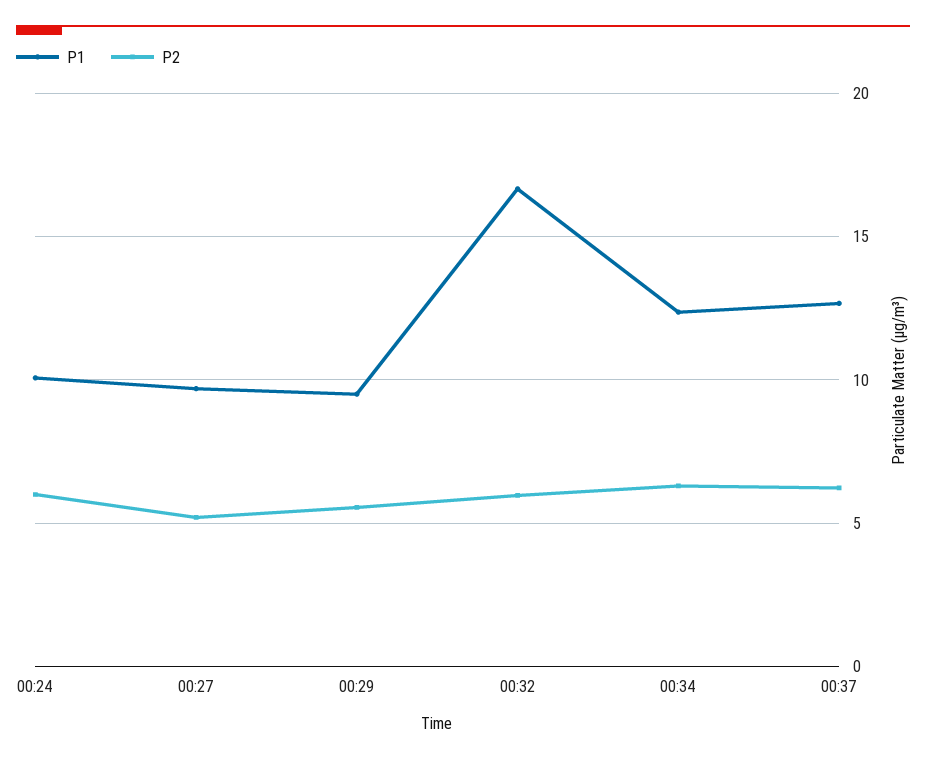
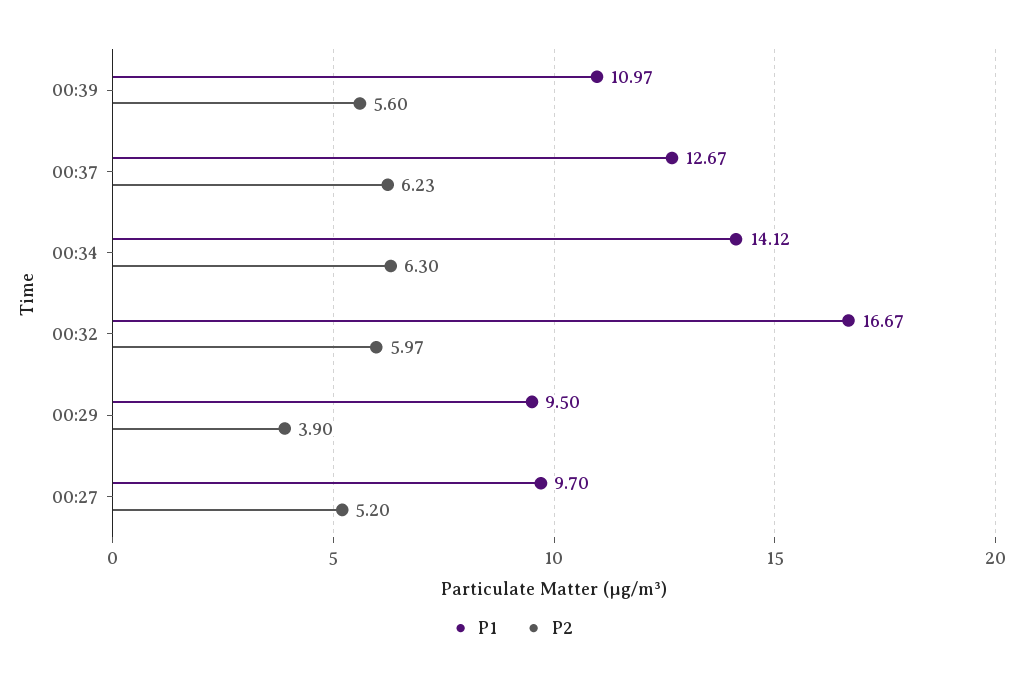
P1, 00:24: 10 -> none
P2, 00:24: 6 -> none
P2, 00:29: 5.5 -> 3.9
P1, 00:34: 12.5 -> 14.12
P1, 00:39: none -> 10.97
P2, 00:39: none -> 5.6

